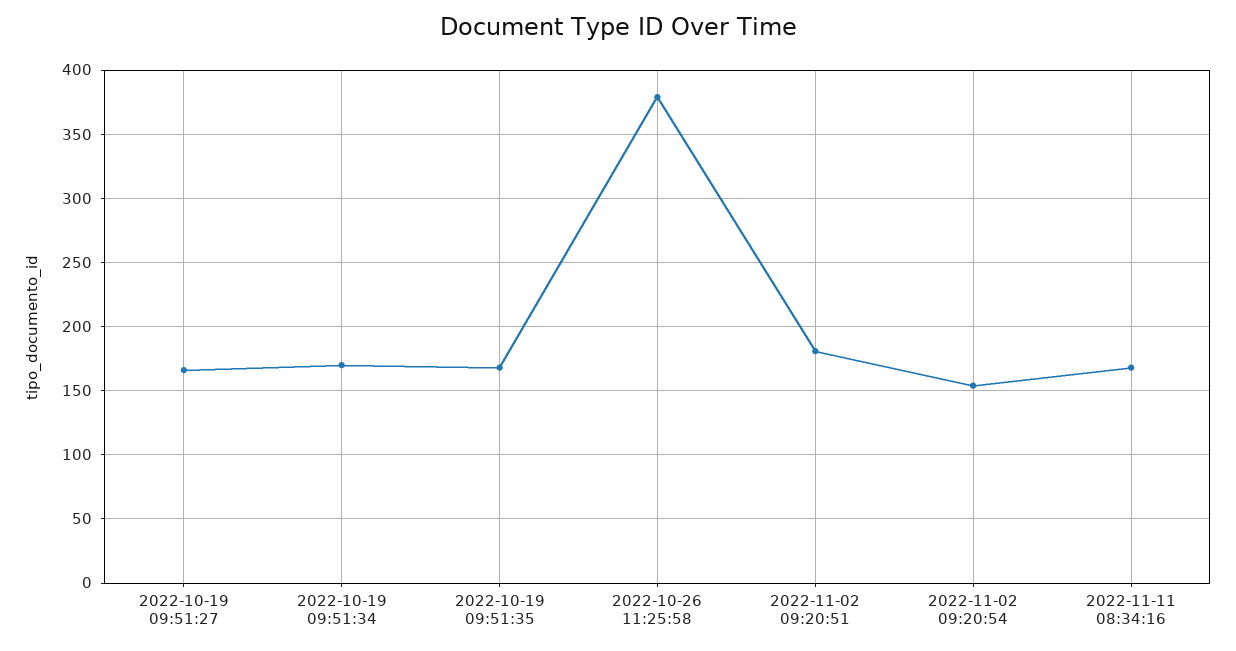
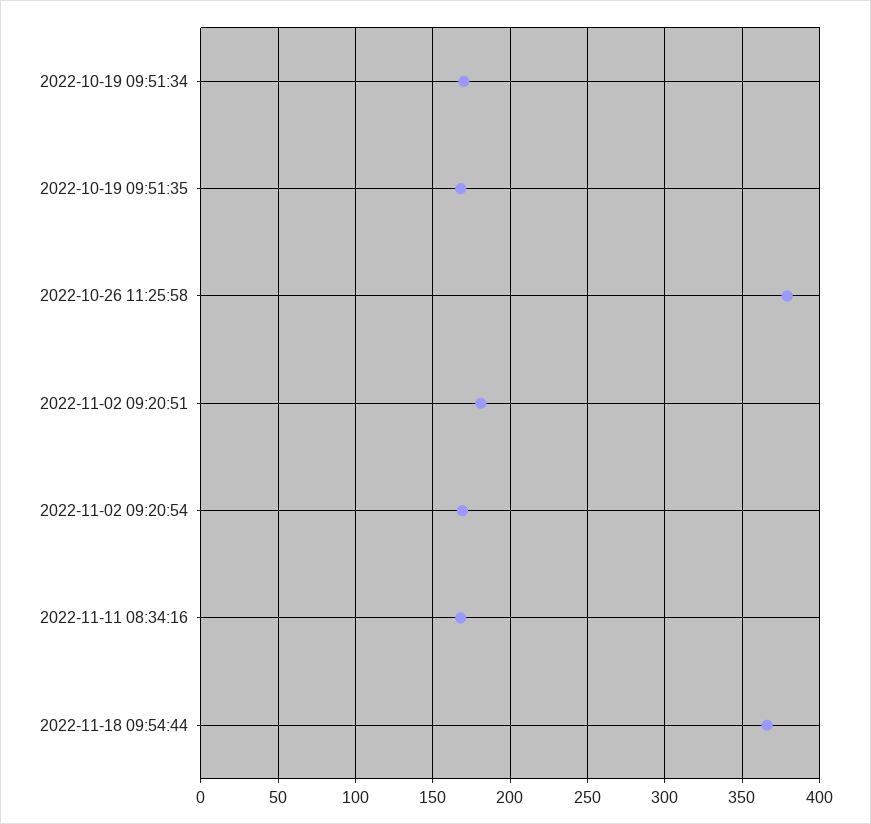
2022-10-19 09:51:27: 165 -> none
2022-11-02 09:20:54: 155 -> 170
2022-11-18 09:54:44: none -> 365

